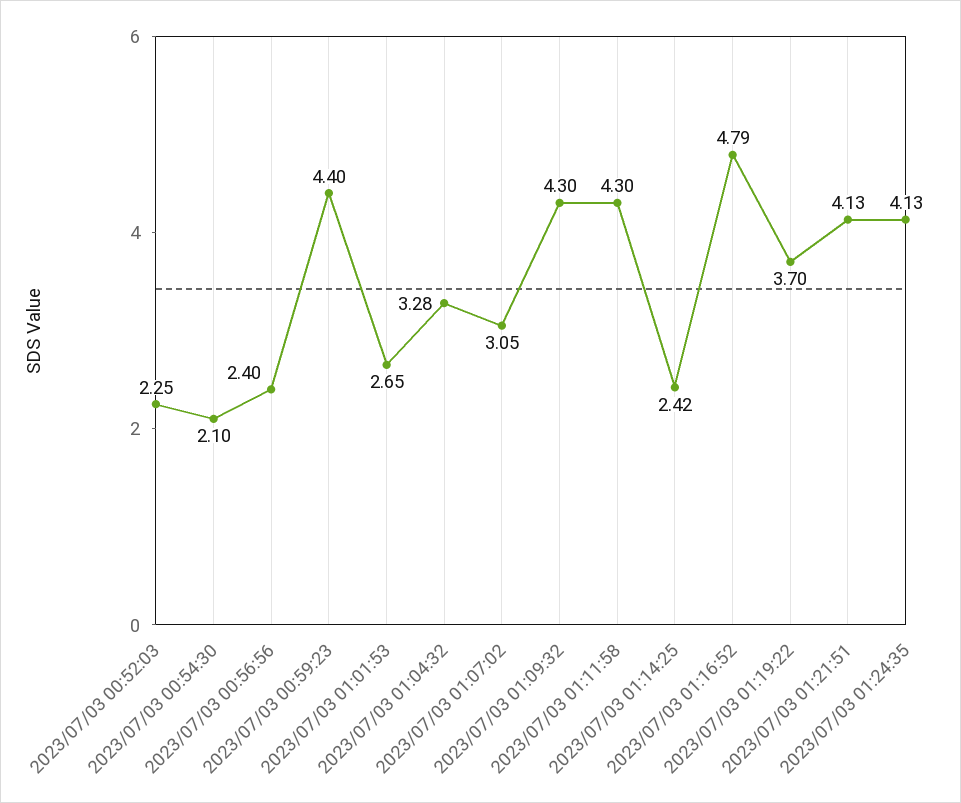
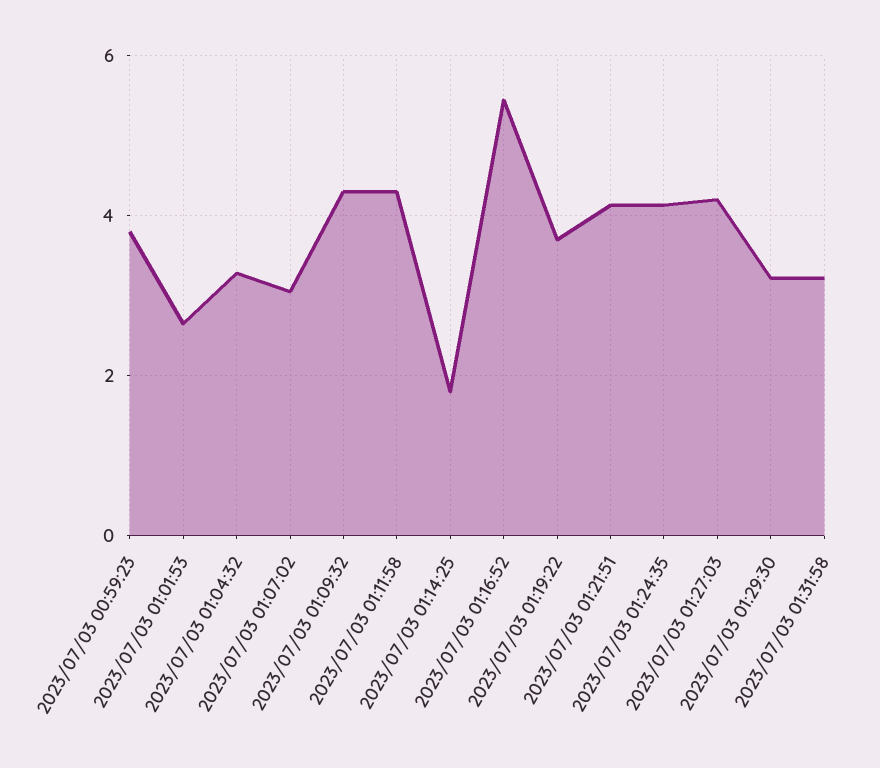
2023/07/03 00:52:03: 2.25 -> none
2023/07/03 00:54:30: 2.1 -> none
2023/07/03 00:56:56: 2.4 -> none
2023/07/03 00:59:23: 4.4 -> 3.8
2023/07/03 01:14:25: 2.42 -> 1.8
2023/07/03 01:16:52: 4.79 -> 5.4
2023/07/03 01:27:03: none -> 4.2
2023/07/03 01:29:30: none -> 3.2
2023/07/03 01:31:58: none -> 3.2

